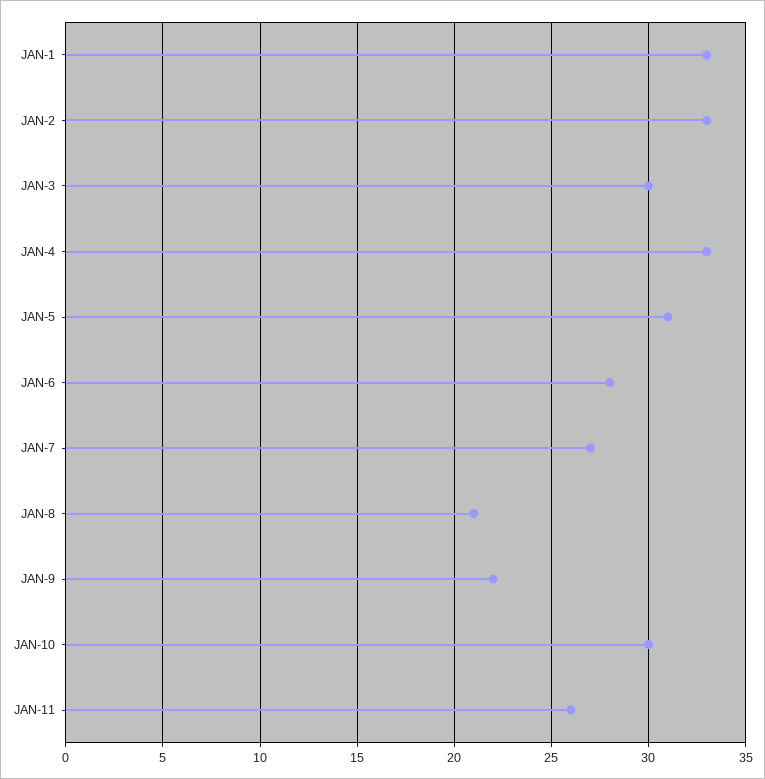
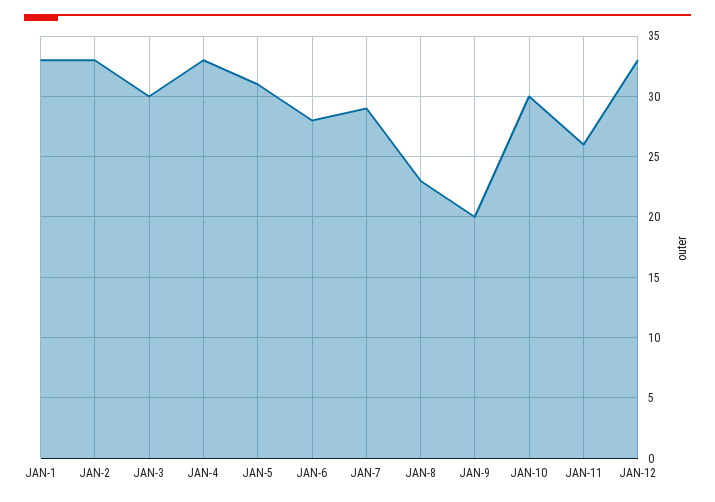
JAN-7: 27 -> 29
JAN-8: 21 -> 23
JAN-9: 22 -> 20
JAN-12: none -> 33

